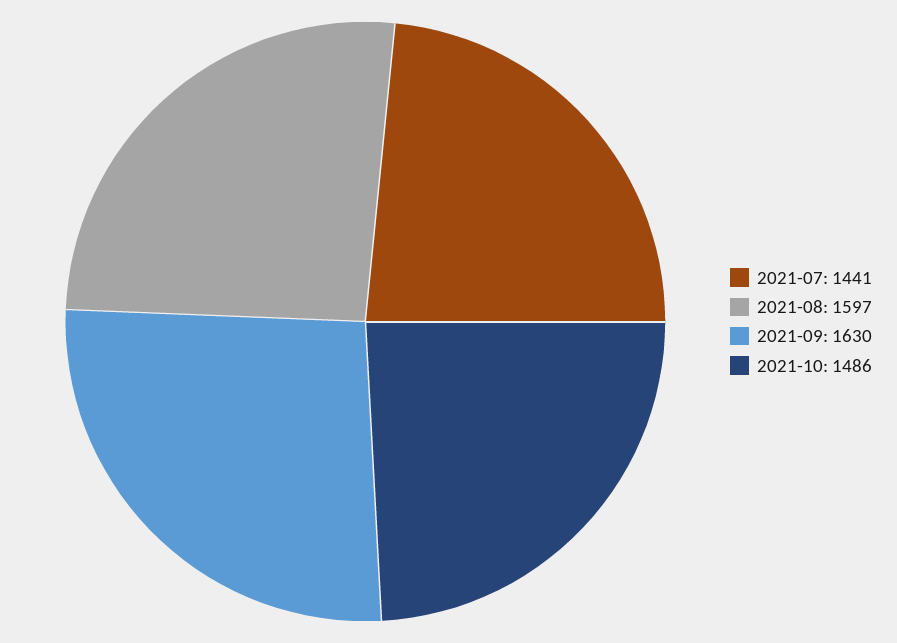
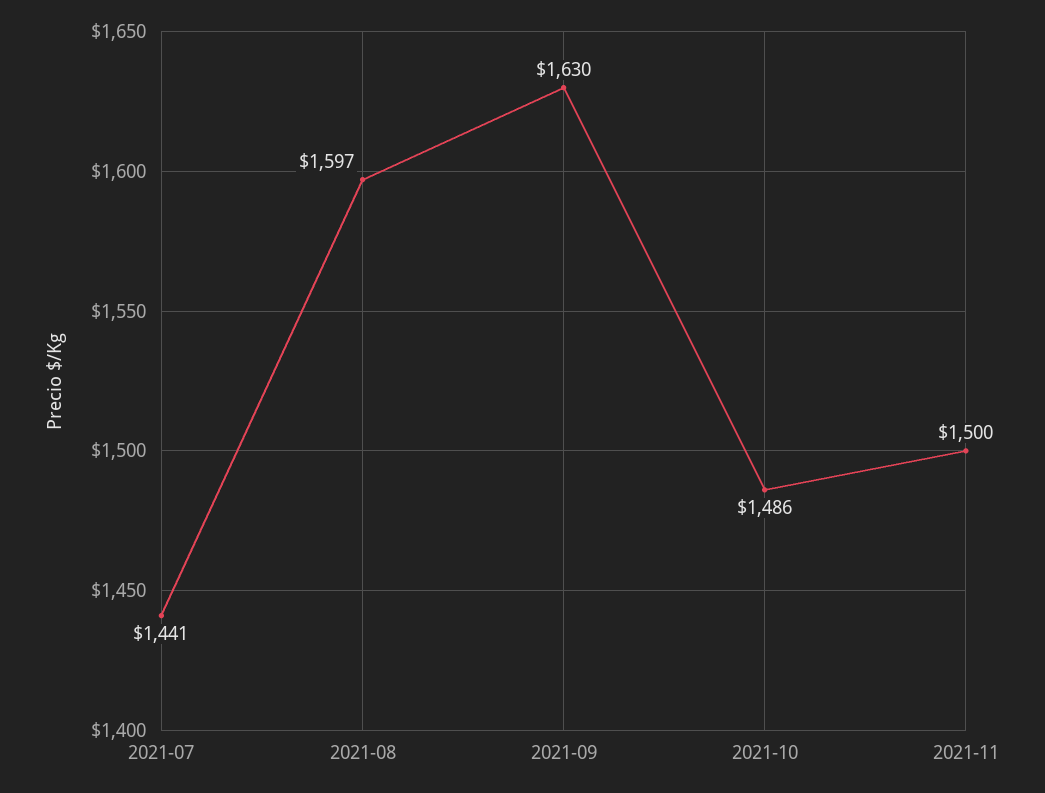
2021-11: none -> 1500

